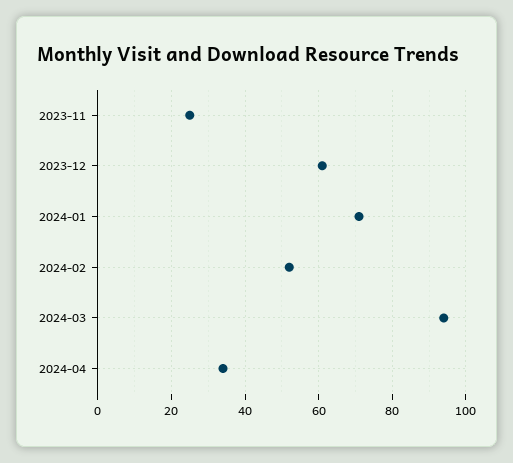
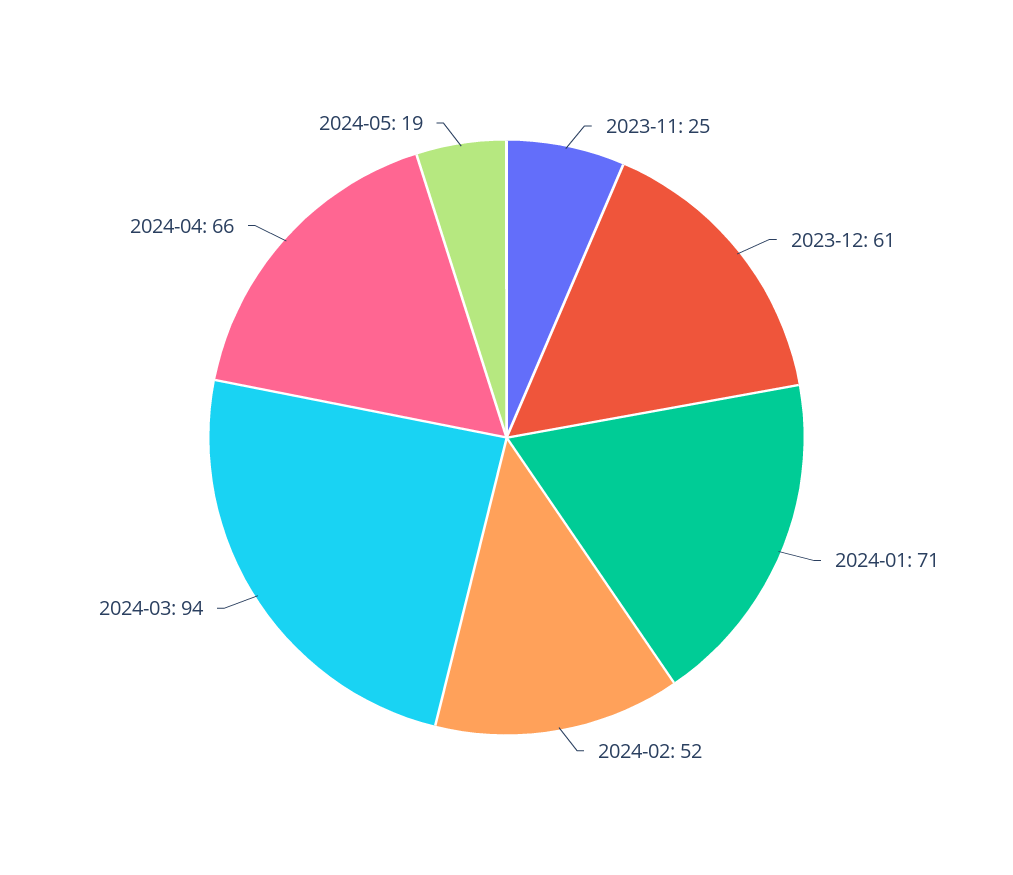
2024-04: 35 -> 66
2024-05: none -> 19

